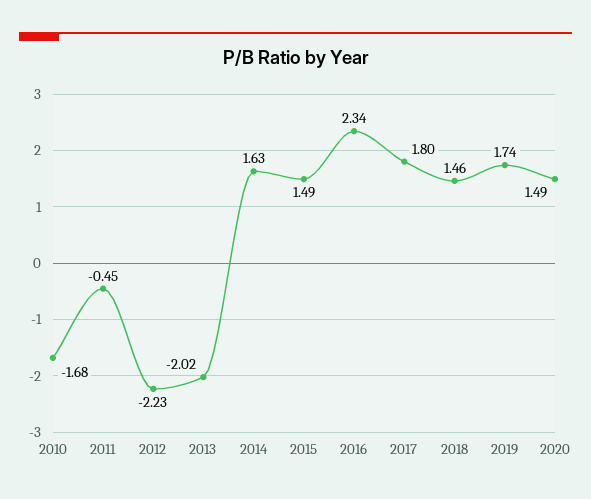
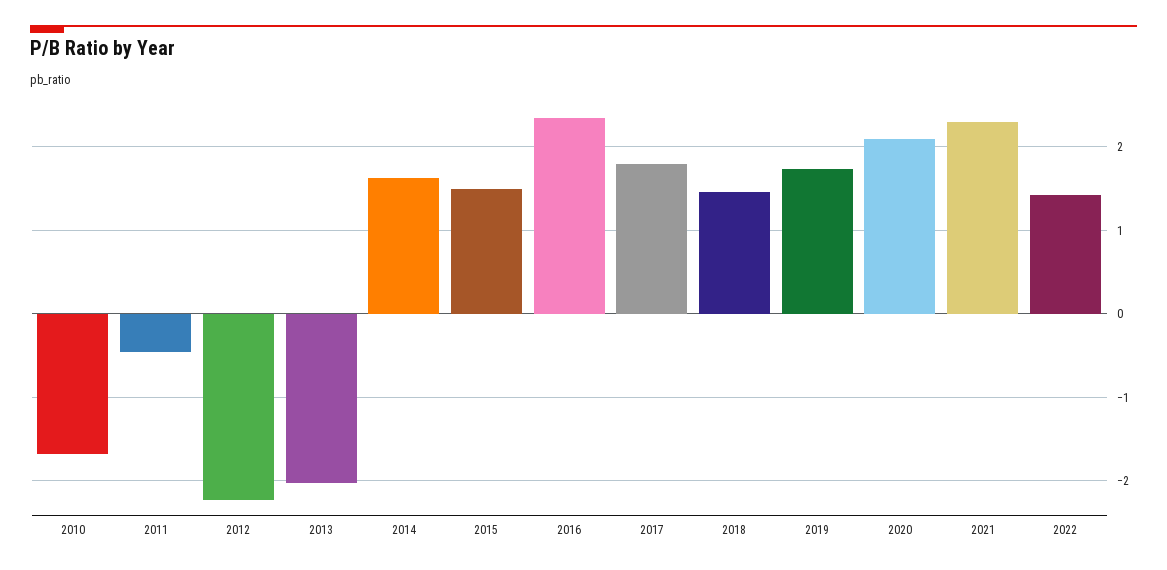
2020: 1.49 -> 2.1
2021: none -> 2.3
2022: none -> 1.4

